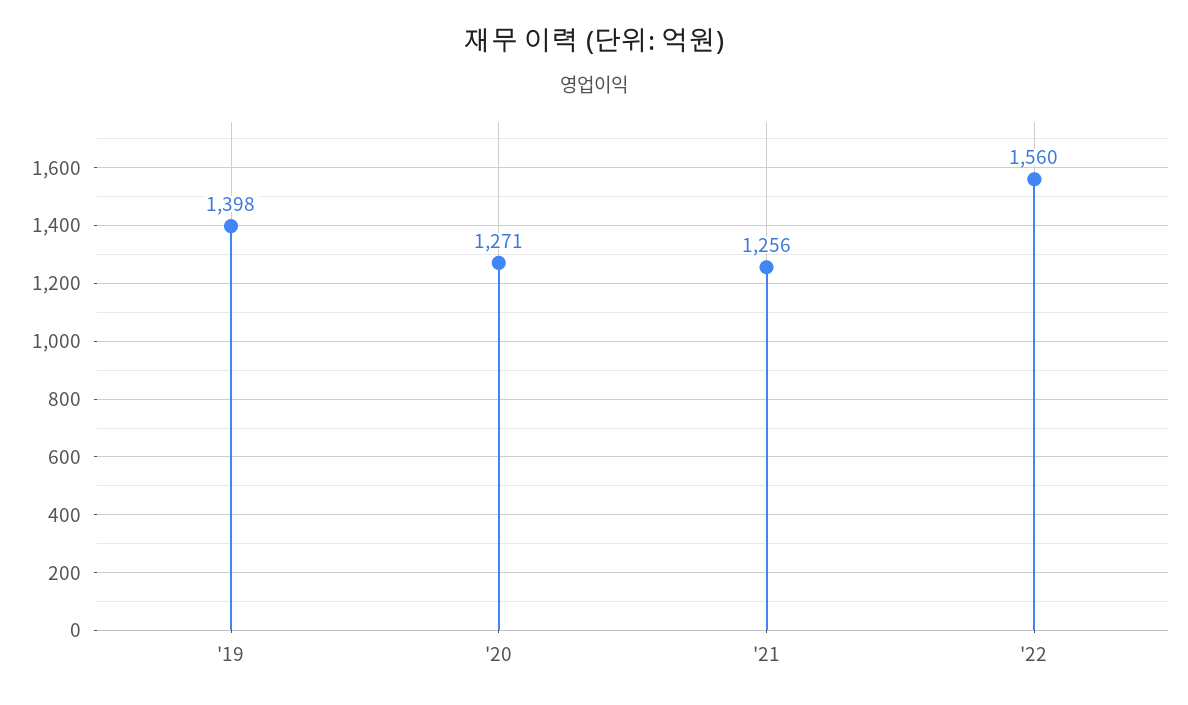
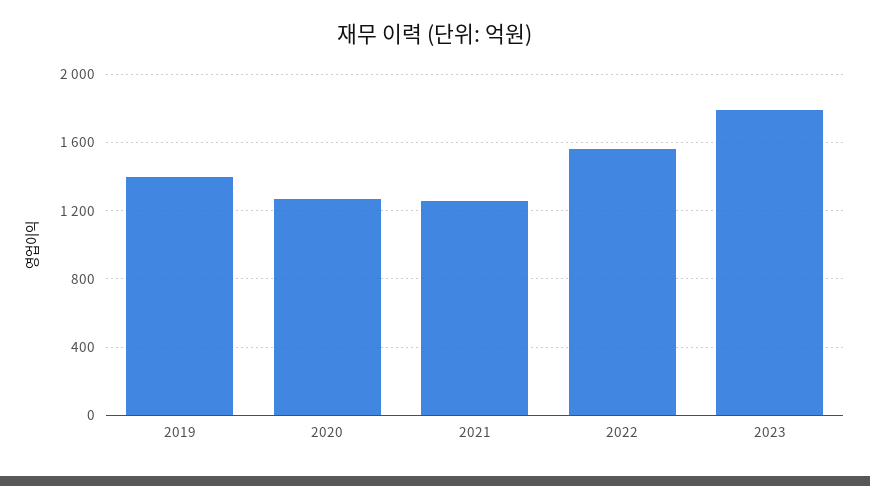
2023: none -> 1800

